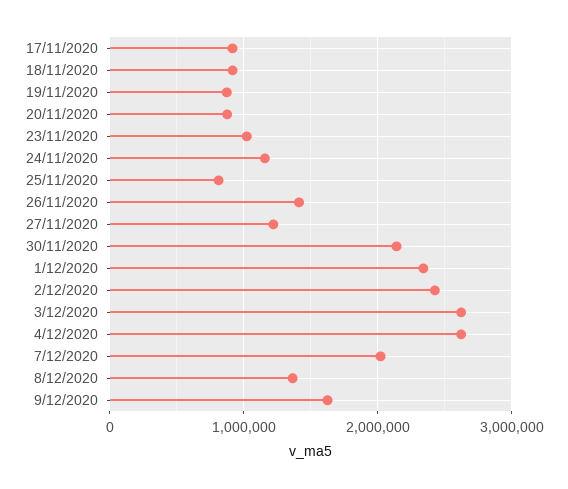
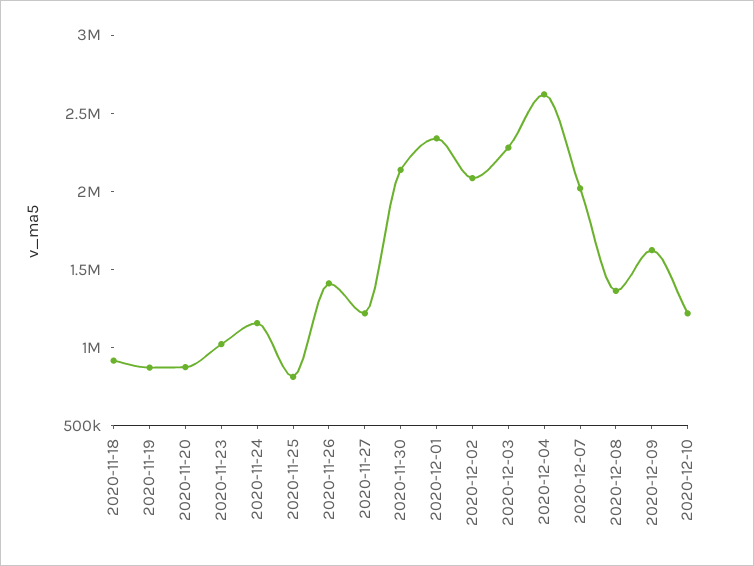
17/11/2020: 900000 -> none
2/12/2020: 2400000 -> 2100000
3/12/2020: 2600000 -> 2300000
2020-12-10: none -> 1200000

